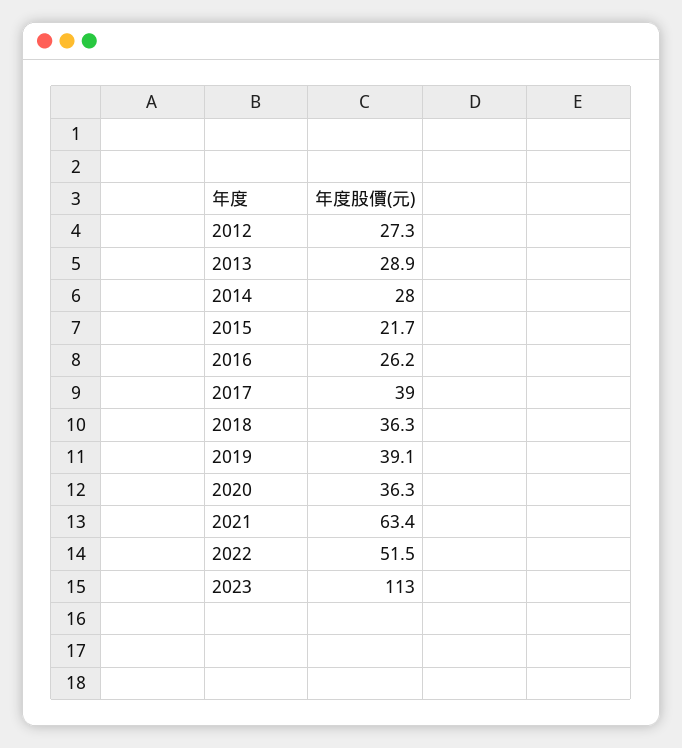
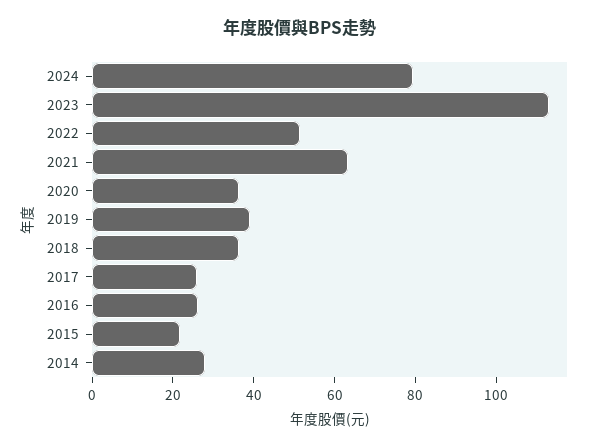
2012: 27.3 -> none
2013: 28.9 -> none
2017: 39 -> 25
2024: none -> 80

